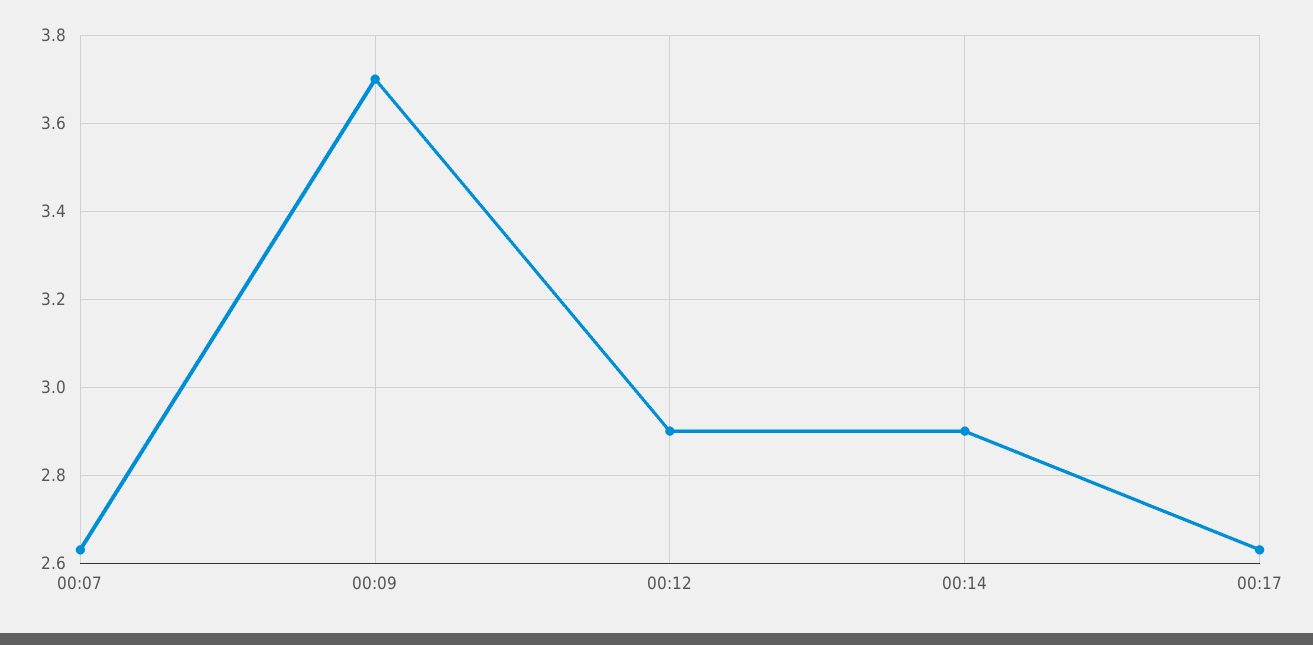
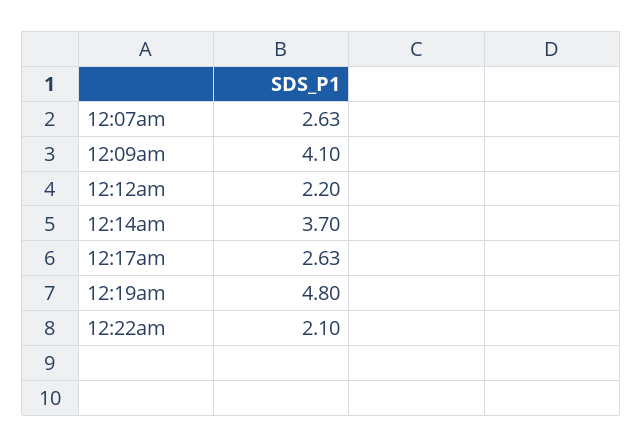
00:09: 3.7 -> 4.1
00:12: 2.9 -> 2.2
00:14: 2.9 -> 3.7
12:19am: none -> 4.8
12:22am: none -> 2.1

